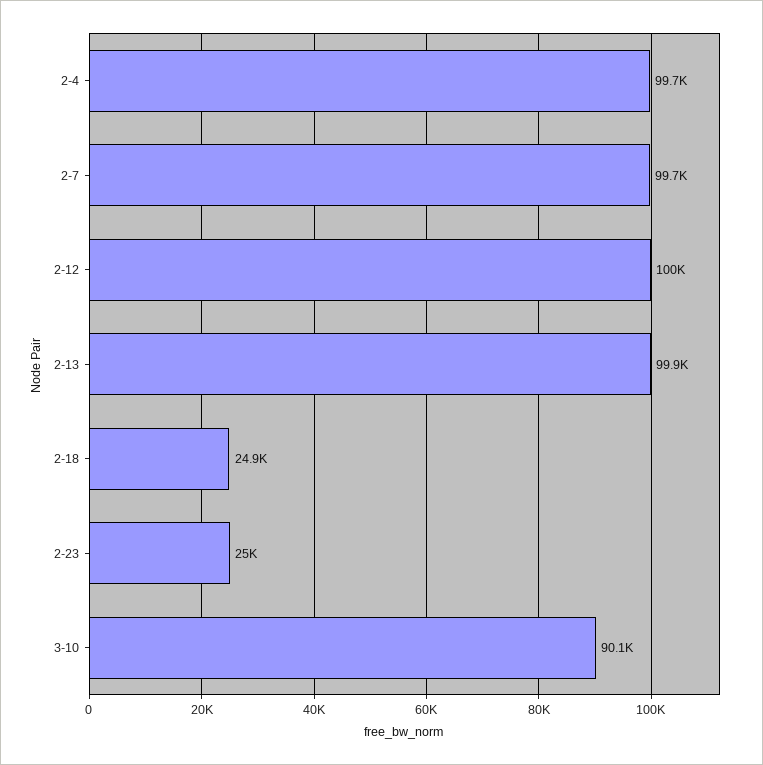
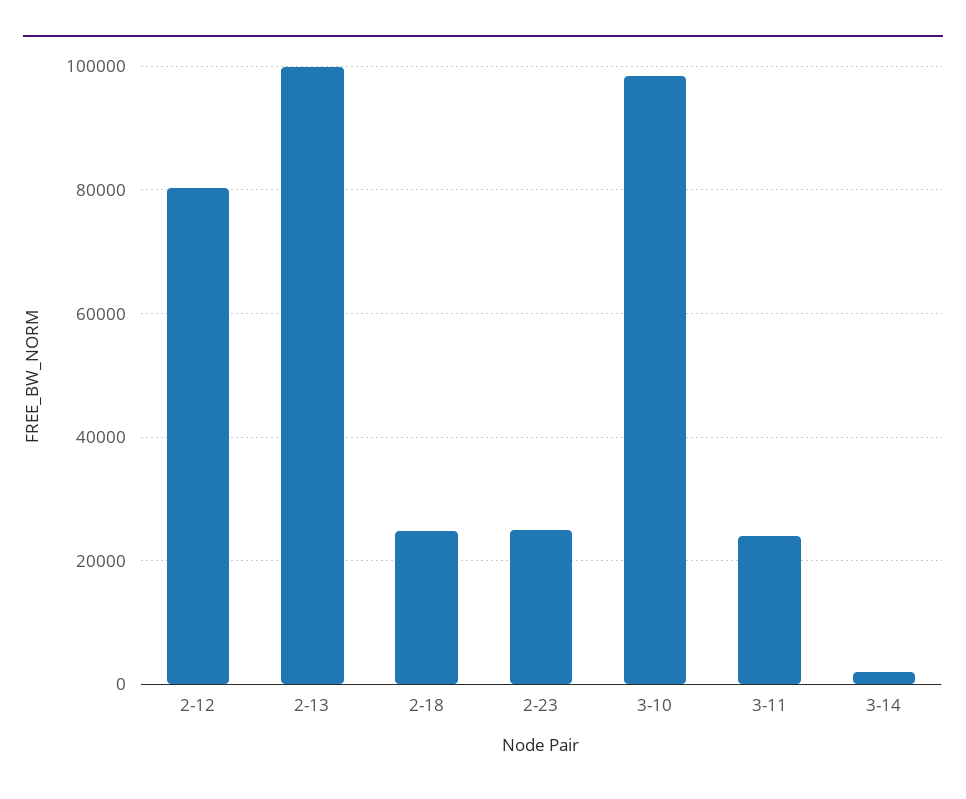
2-4: 99700 -> none
2-7: 99700 -> none
2-12: 100000 -> 80000
3-10: 90100 -> 98000
3-11: none -> 24000
3-14: none -> 2000

